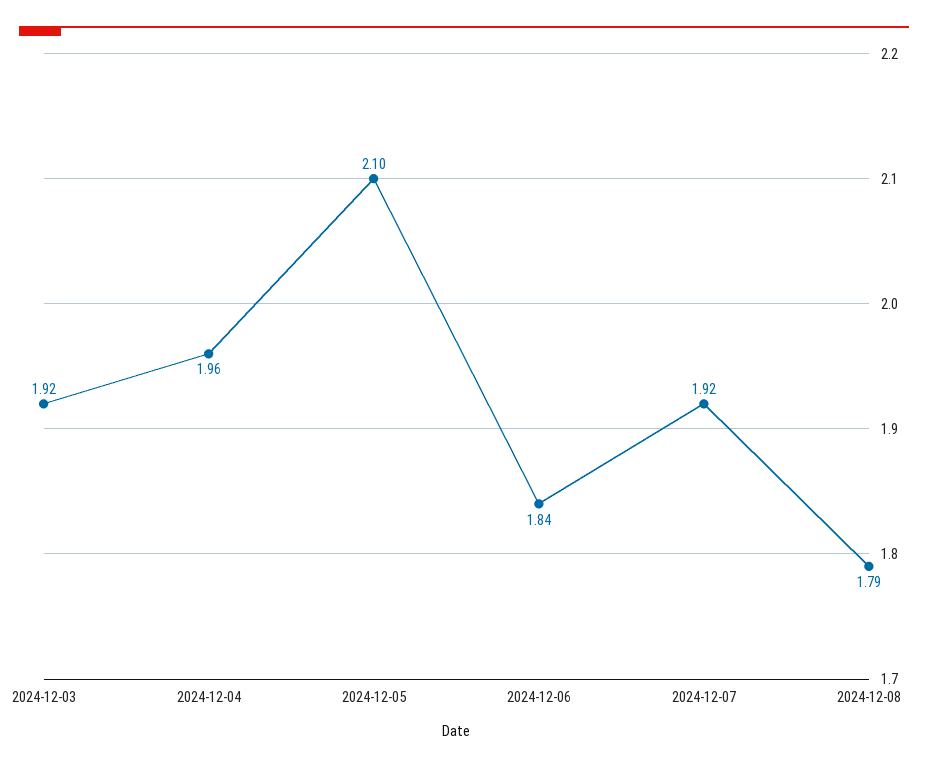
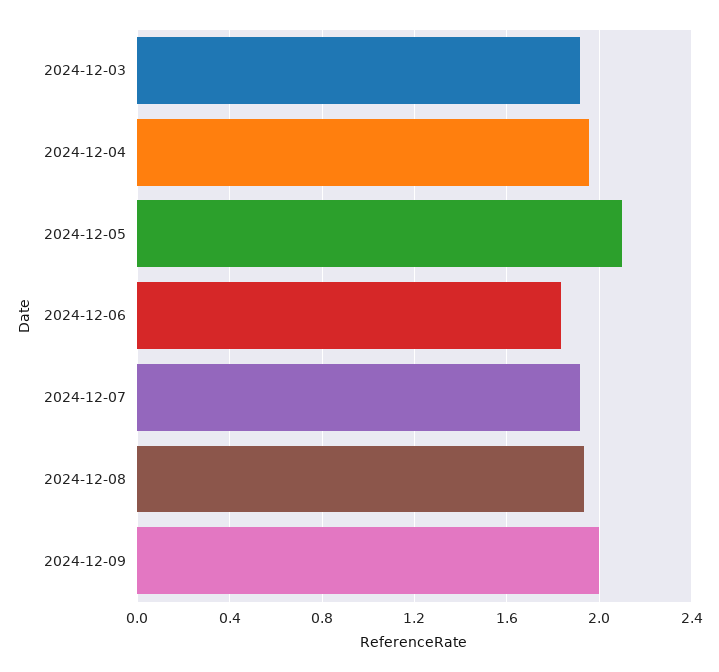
2024-12-08: 1.79 -> 1.95
2024-12-09: none -> 2

